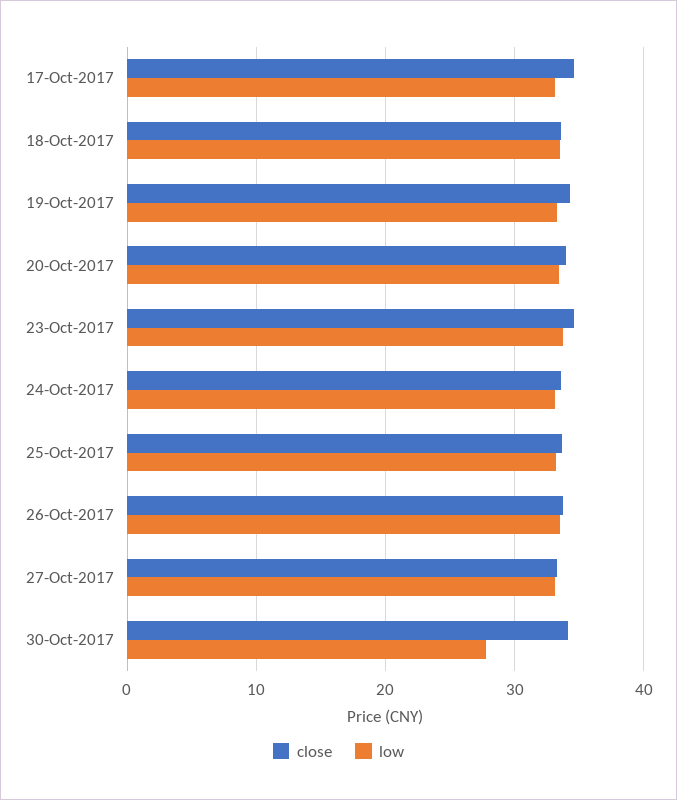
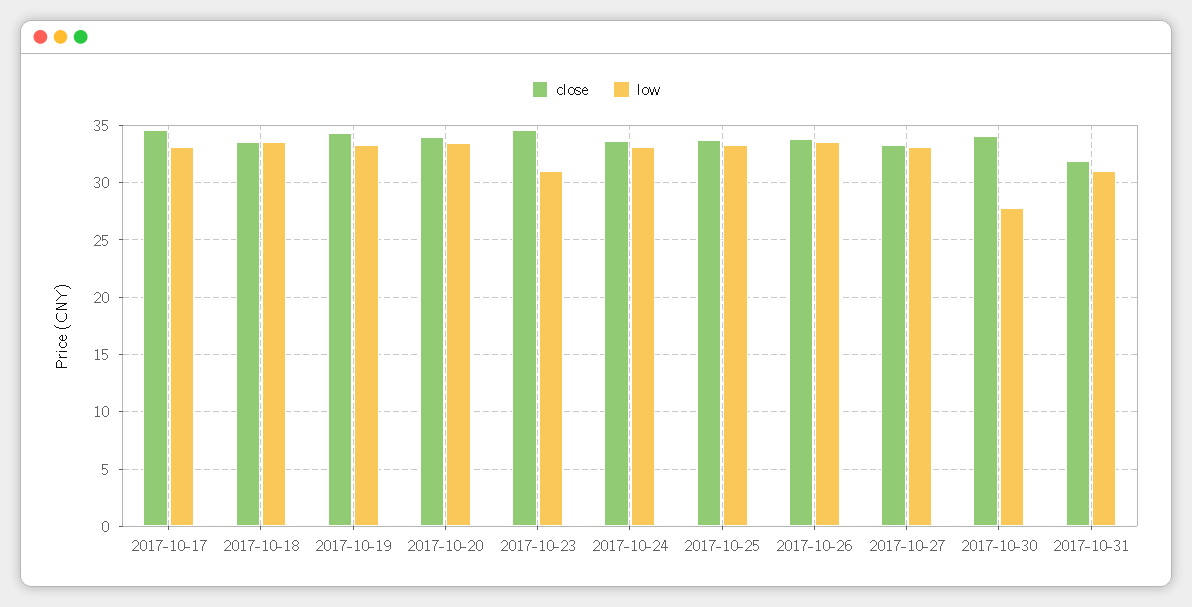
low, 23-Oct-2017: 34 -> 31
close, 2017-10-31: none -> 32
low, 2017-10-31: none -> 31

